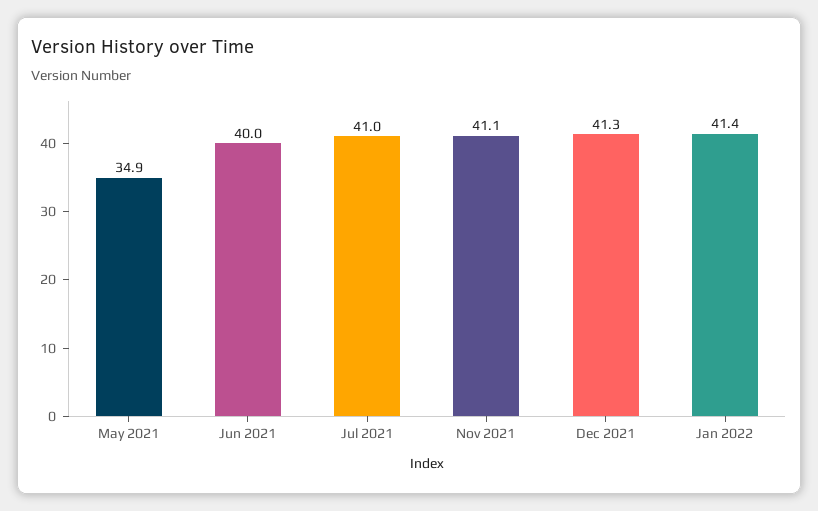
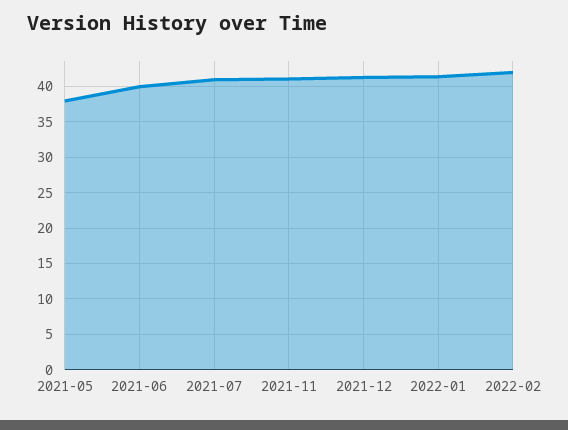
May 2021: 34.9 -> 38
2022-02: none -> 42

